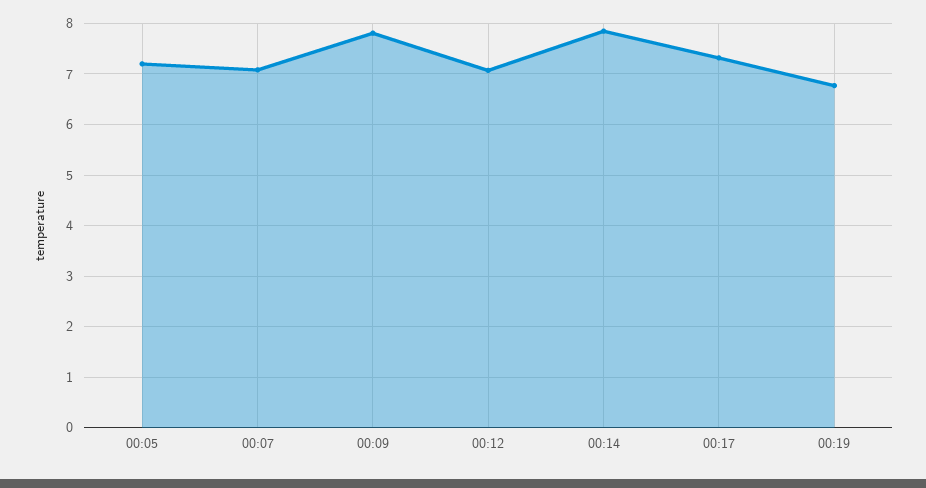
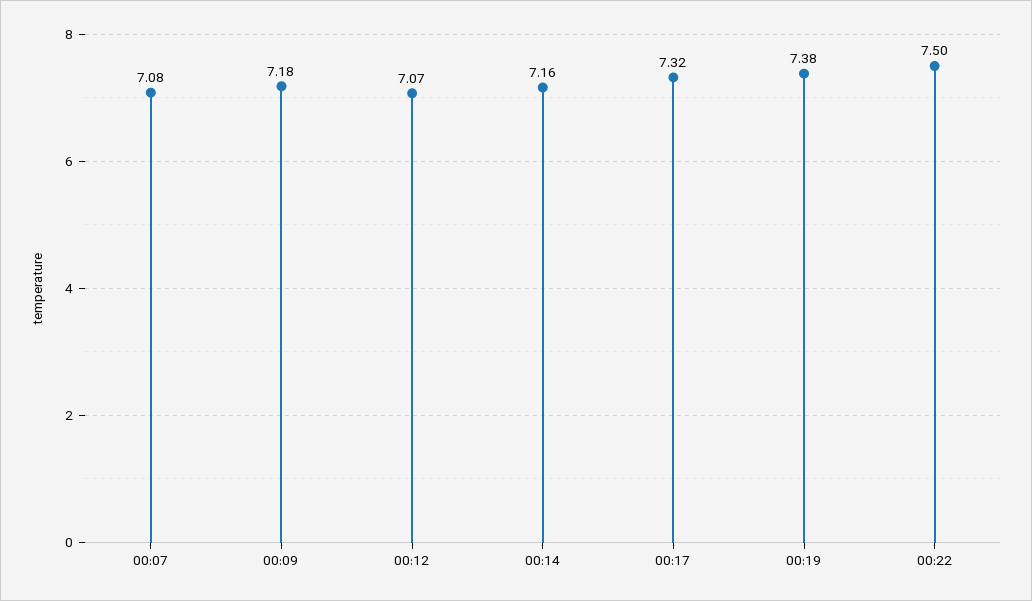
00:05: 7.2 -> none
00:09: 7.8 -> 7.18
00:14: 7.8 -> 7.16
00:19: 6.8 -> 7.38
00:22: none -> 7.5

